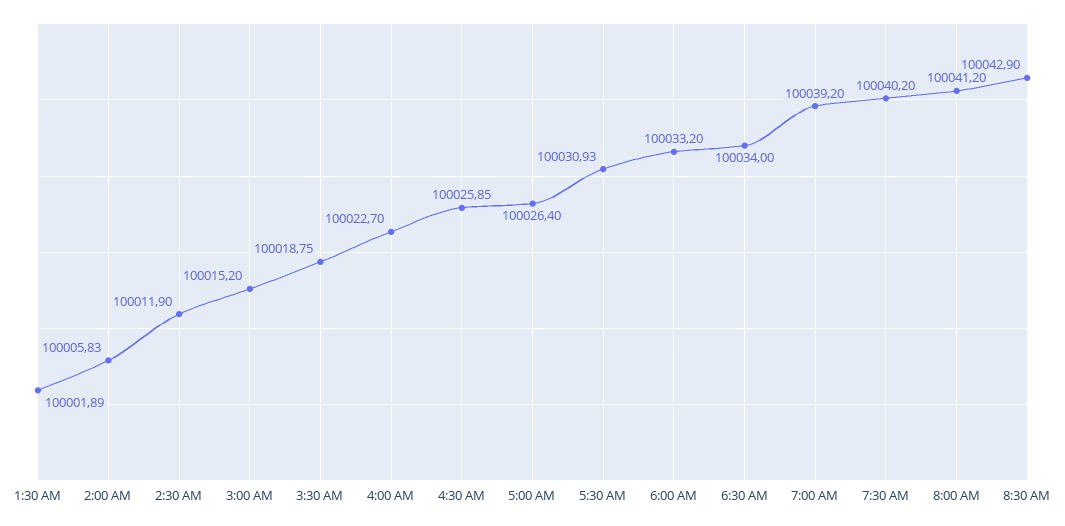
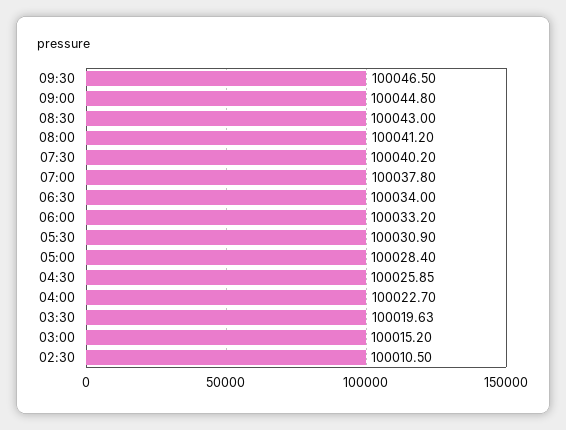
1:30 AM: 100001.89 -> none
2:00 AM: 100005.83 -> none
2:30 AM: 100011.9 -> 100010.5
3:30 AM: 100018.75 -> 100019.63
5:00 AM: 100026.4 -> 100028.4
5:30 AM: 100030.93 -> 100030.9
7:00 AM: 100039.2 -> 100037.8
8:30 AM: 100042.9 -> 100043
09:30: none -> 100046.5
09:00: none -> 100044.8

